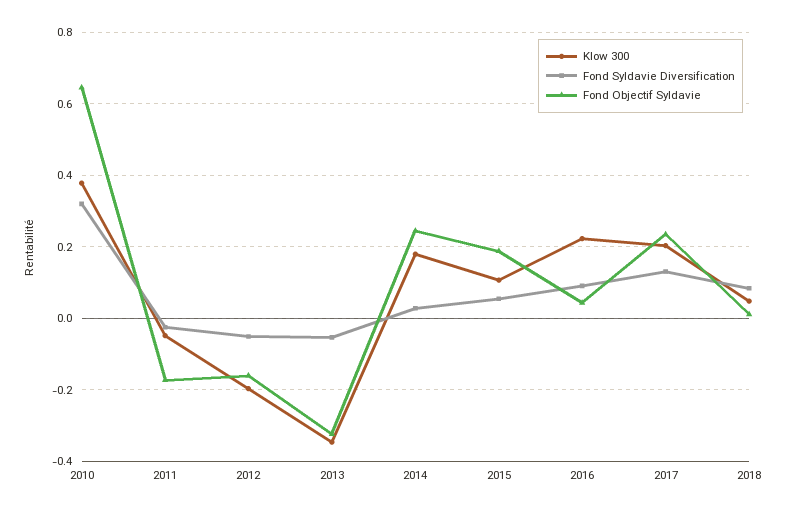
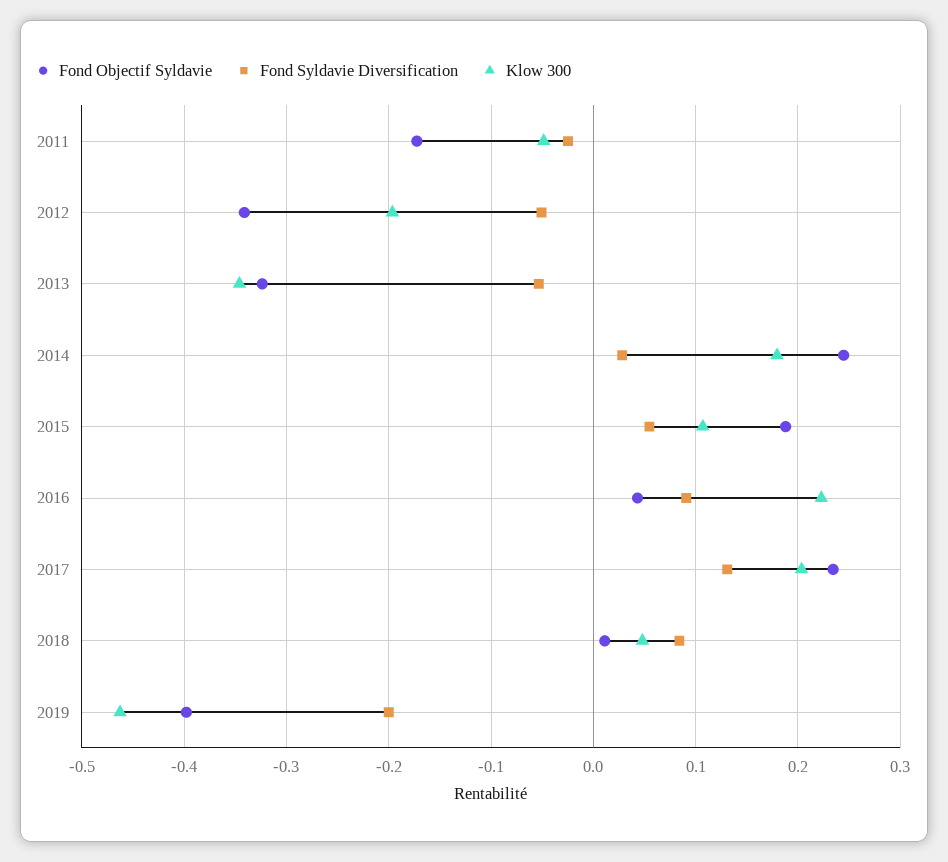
Klow 300, 2010: 0.38 -> none
Fond Syldavie Diversification, 2010: 0.32 -> none
Fond Objectif Syldavie, 2010: 0.64 -> none
Fond Objectif Syldavie, 2012: -0.16 -> -0.34
Fond Objectif Syldavie, 2019: none -> -0.4
Fond Syldavie Diversification, 2019: none -> -0.2
Klow 300, 2019: none -> -0.46

